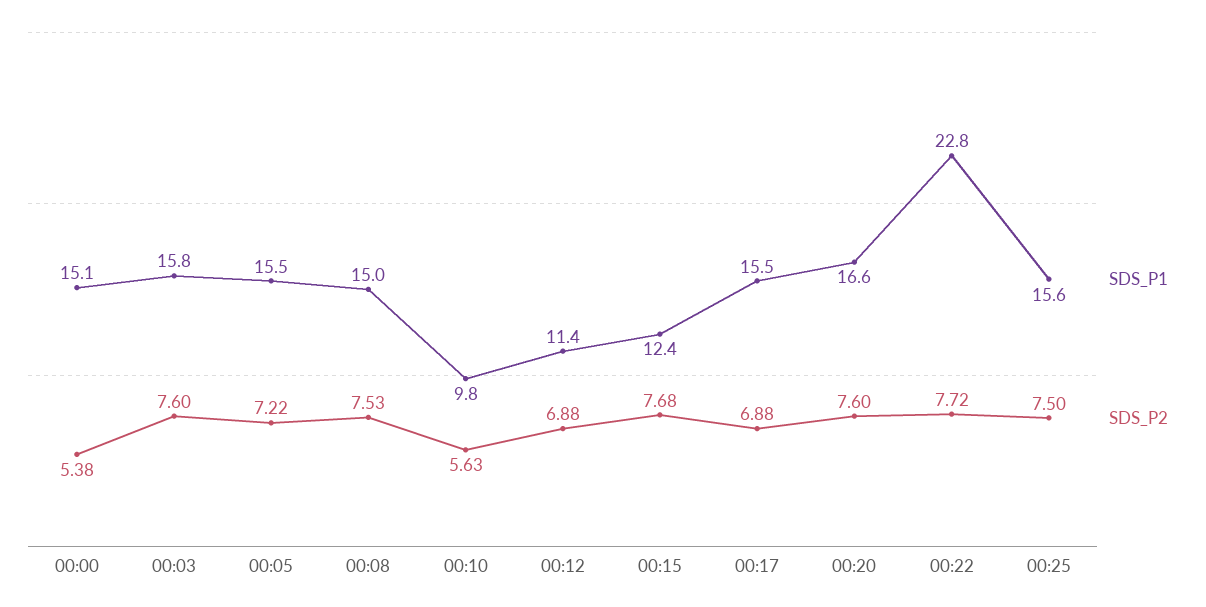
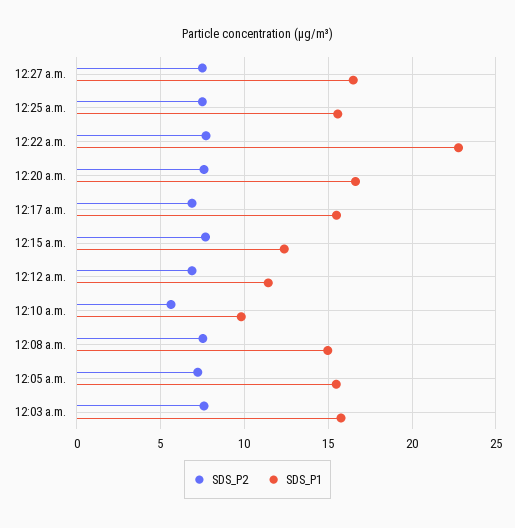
SDS_P1, 00:00: 15.1 -> none
SDS_P2, 00:00: 5.38 -> none
SDS_P2, 12:27 a.m.: none -> 7.5
SDS_P1, 12:27 a.m.: none -> 16.5

